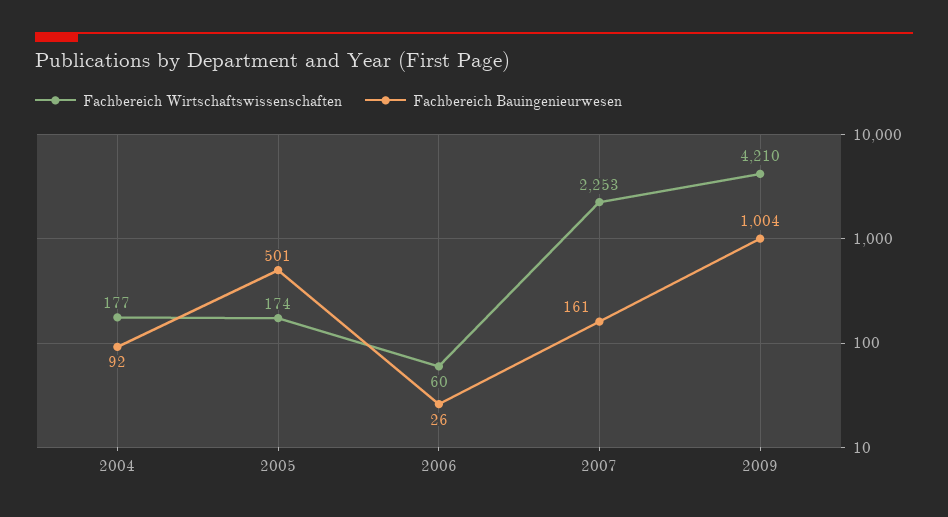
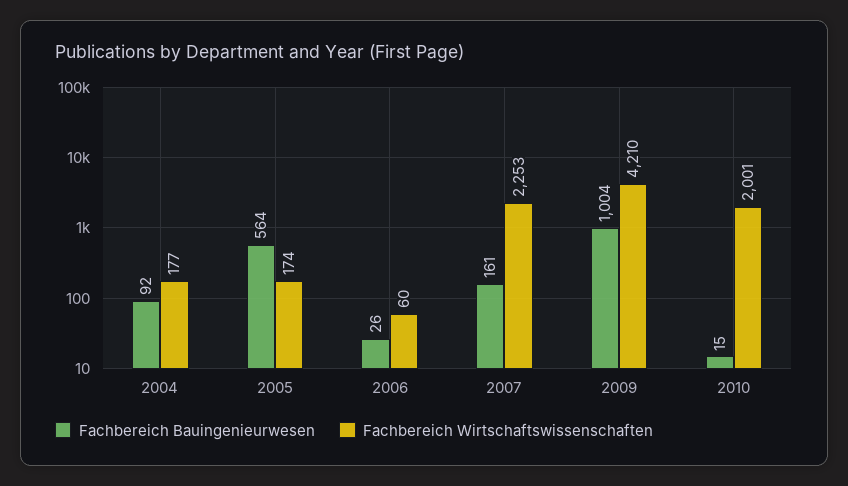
Fachbereich Bauingenieurwesen, 2005: 501 -> 564
Fachbereich Bauingenieurwesen, 2010: none -> 15
Fachbereich Wirtschaftswissenschaften, 2010: none -> 2001

